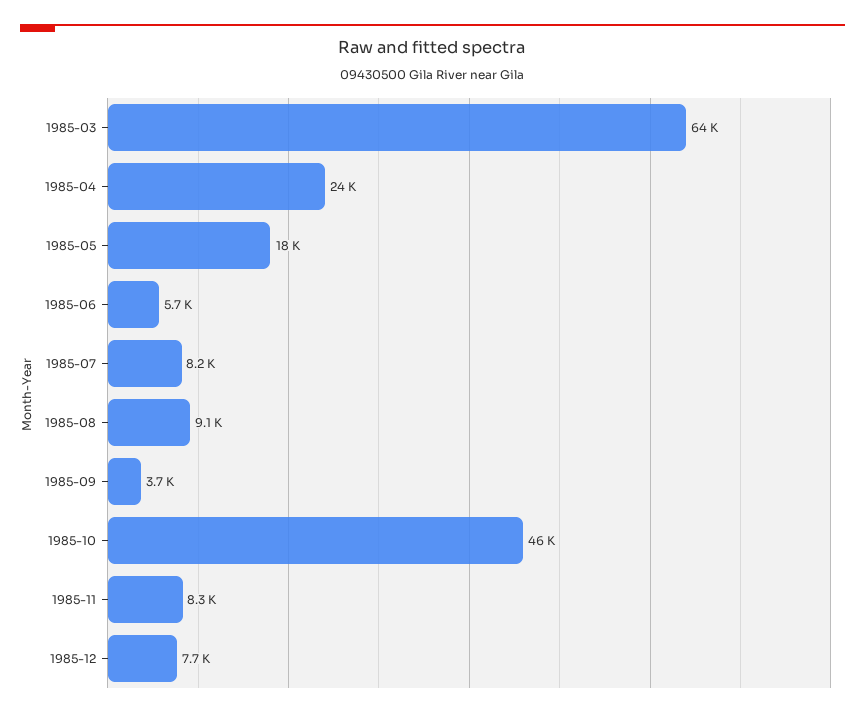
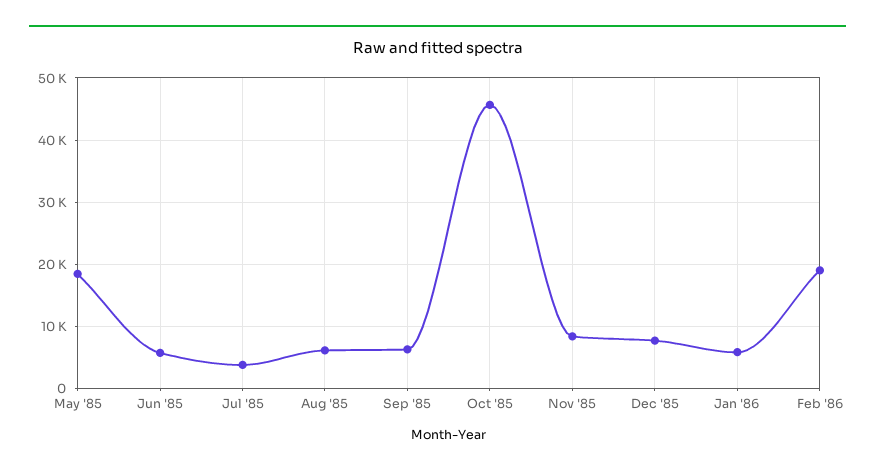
1985-03: 64000 -> none
1985-04: 24000 -> none
1985-07: 8200 -> 4000
1985-08: 9100 -> 6000
1985-09: 3700 -> 6000
Jan '86: none -> 6000
Feb '86: none -> 19000

